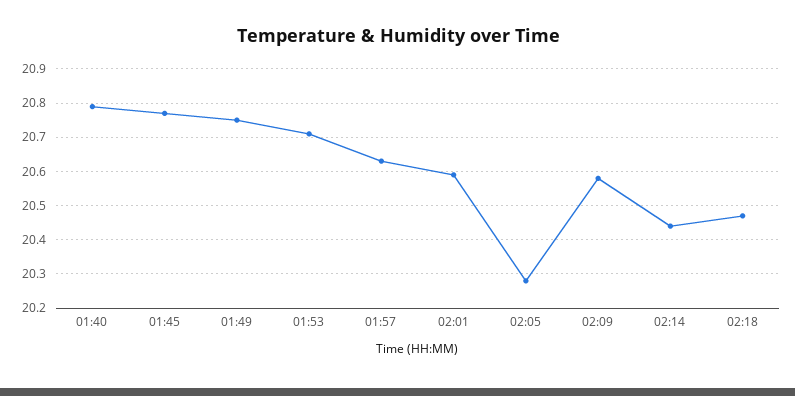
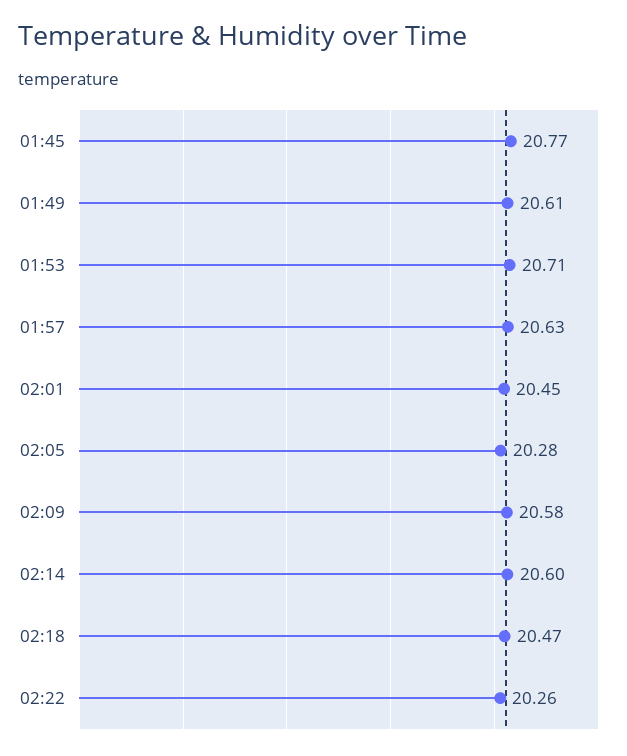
01:40: 20.8 -> none
01:49: 20.75 -> 20.61
02:01: 20.6 -> 20.45
02:14: 20.45 -> 20.6
02:22: none -> 20.26

